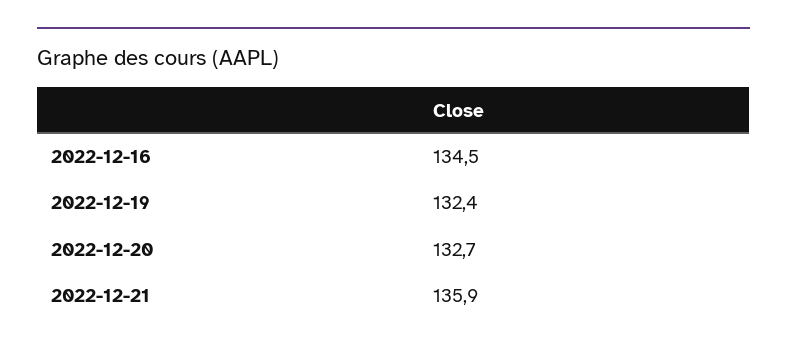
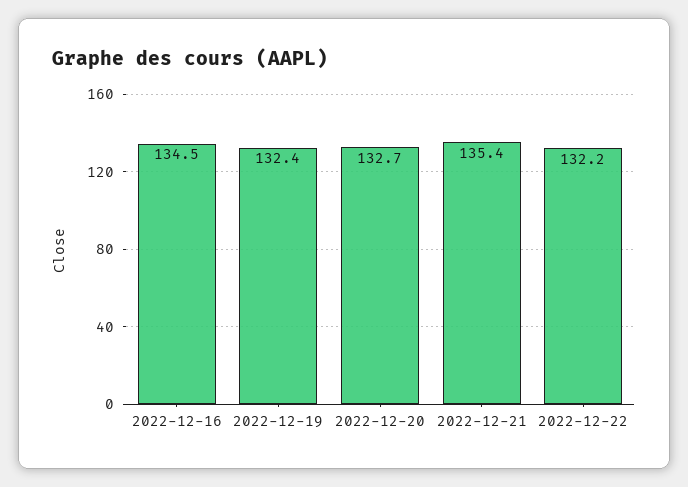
2022-12-21: 135.9 -> 135.4
2022-12-22: none -> 132.2

